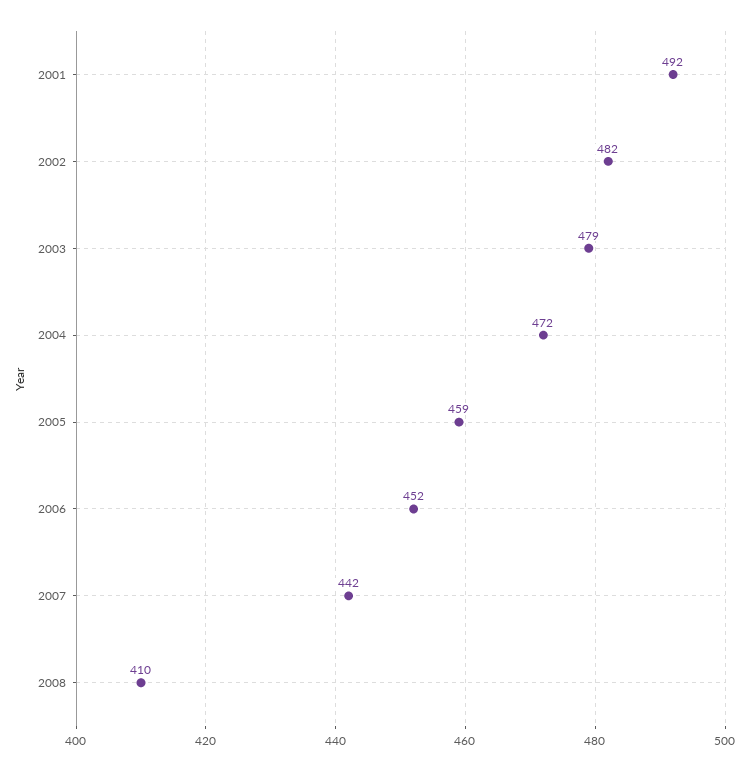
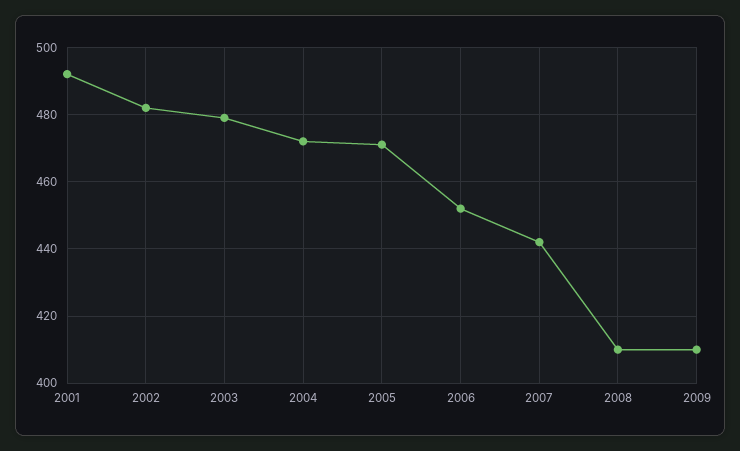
2005: 459 -> 470
2009: none -> 410

